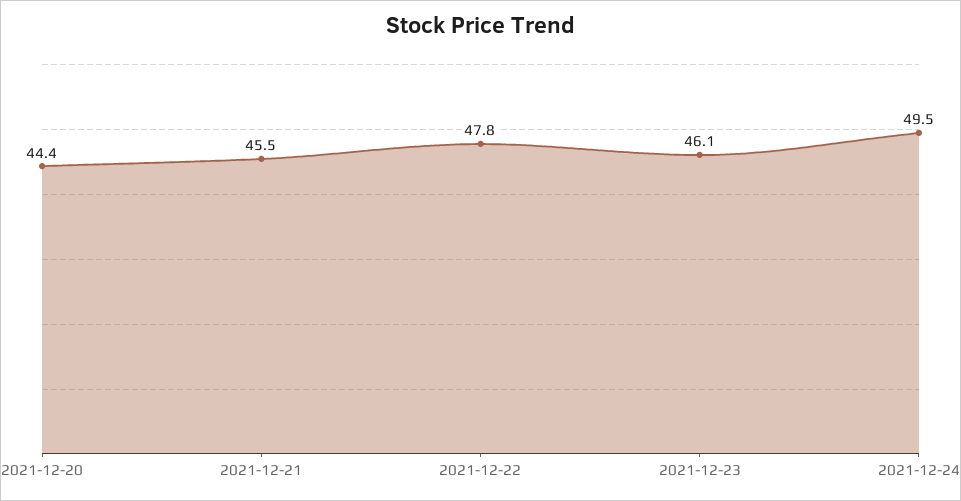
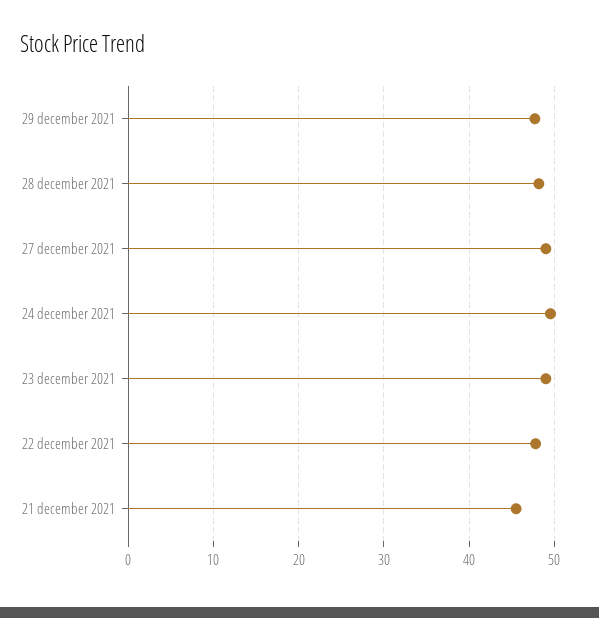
2021-12-20: 44.4 -> none
2021-12-23: 46.1 -> 49
29 december 2021: none -> 48
28 december 2021: none -> 48
27 december 2021: none -> 49

